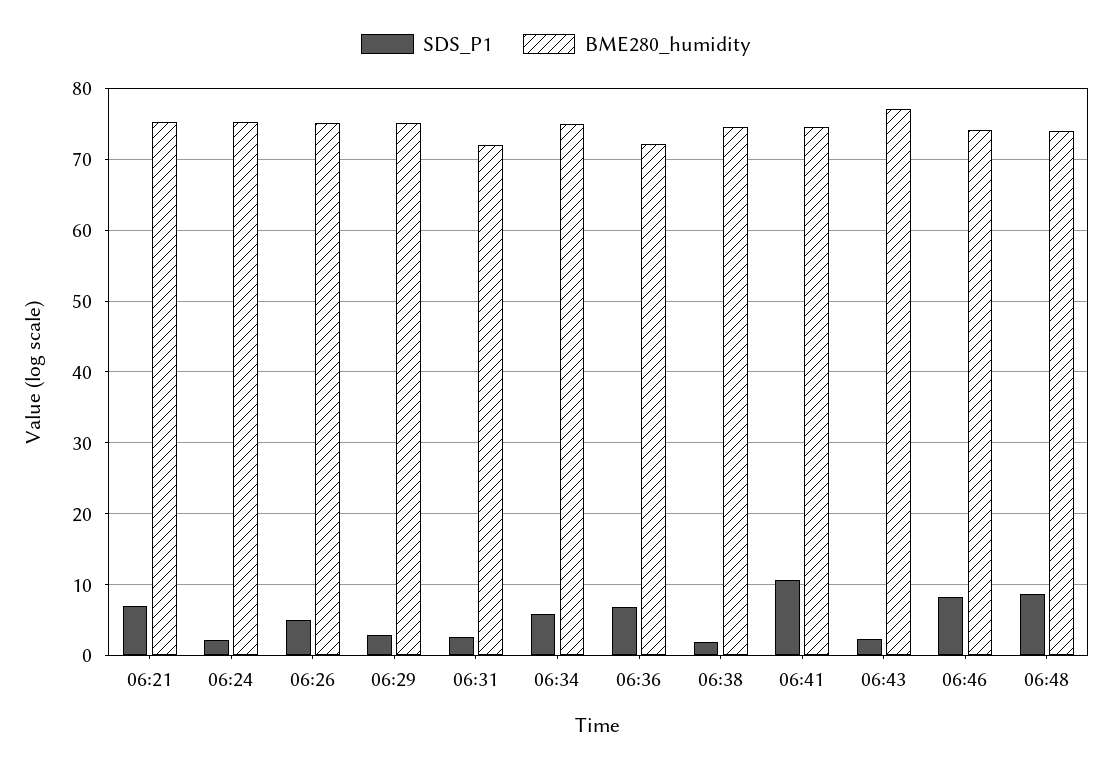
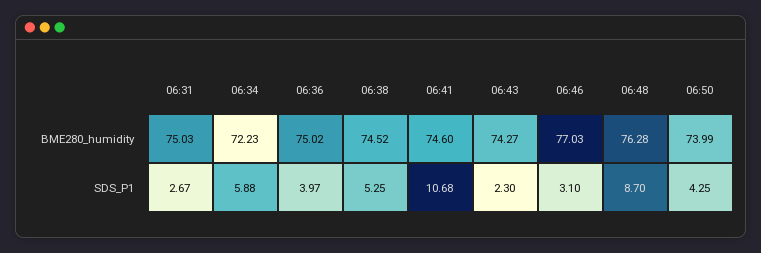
SDS_P1, 06:21: 7 -> none
BME280_humidity, 06:21: 75 -> none
SDS_P1, 06:24: 2 -> none
BME280_humidity, 06:24: 75 -> none
SDS_P1, 06:26: 5 -> none
BME280_humidity, 06:26: 75 -> none
SDS_P1, 06:29: 3 -> none
BME280_humidity, 06:29: 75 -> none
BME280_humidity, 06:31: 72 -> 75.03
BME280_humidity, 06:34: 75 -> 72.23
SDS_P1, 06:36: 7 -> 3.97
BME280_humidity, 06:36: 72 -> 75.02
SDS_P1, 06:38: 2 -> 5.25
BME280_humidity, 06:43: 77 -> 74.27
SDS_P1, 06:46: 8 -> 3.1
BME280_humidity, 06:46: 74 -> 77.03
BME280_humidity, 06:48: 74 -> 76.28
BME280_humidity, 06:50: none -> 73.99
SDS_P1, 06:50: none -> 4.25

